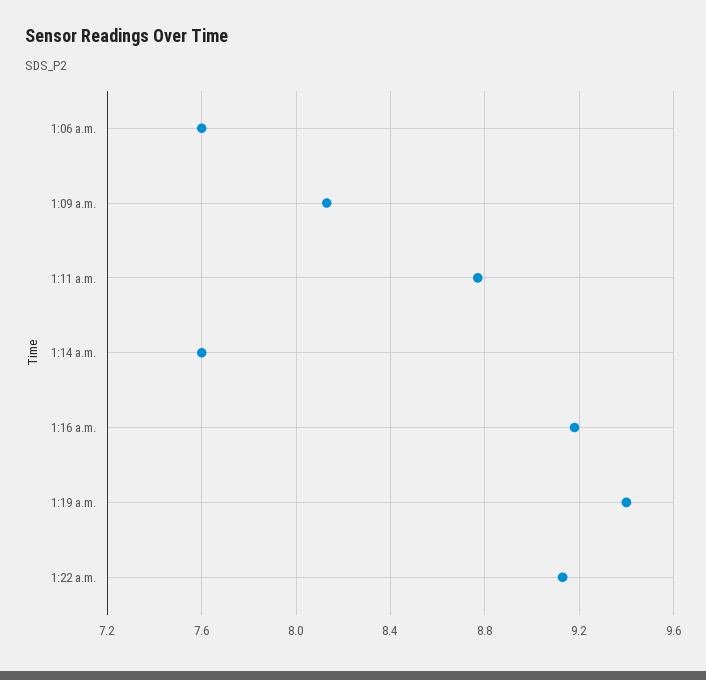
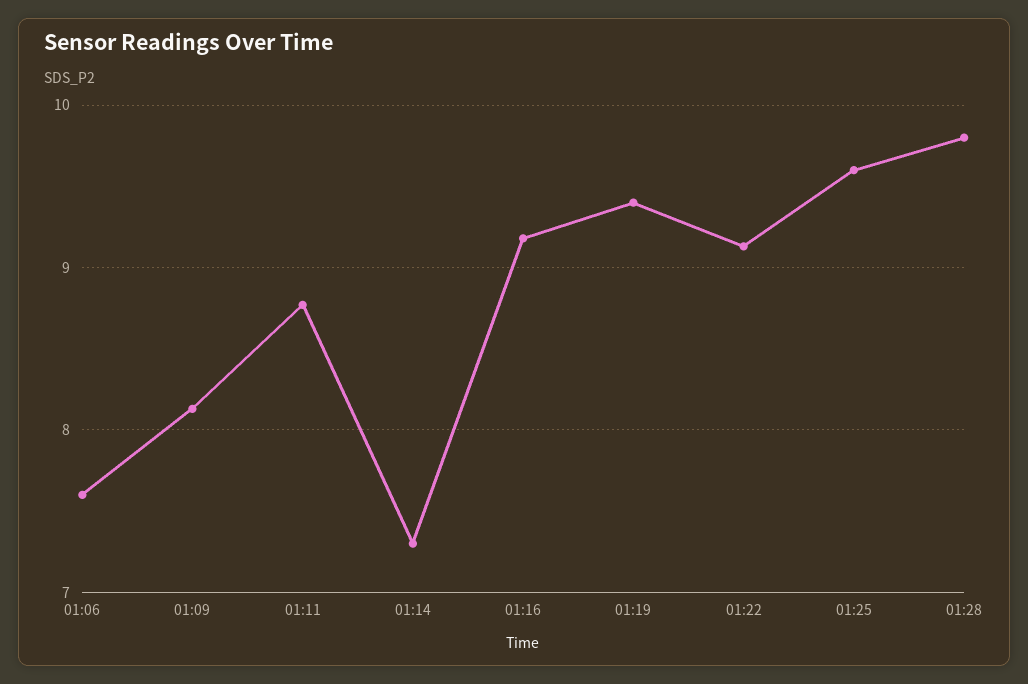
1:14 a.m.: 7.6 -> 7.3
01:25: none -> 9.6
01:28: none -> 9.8

